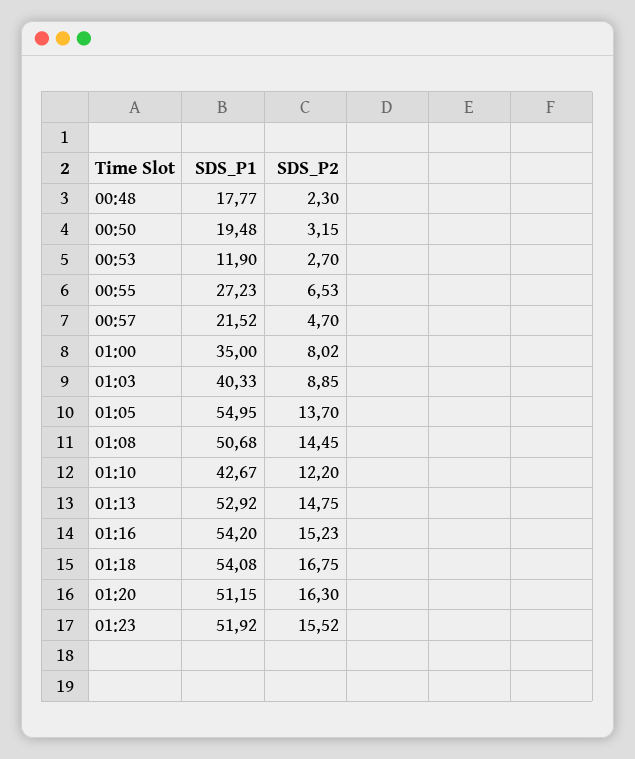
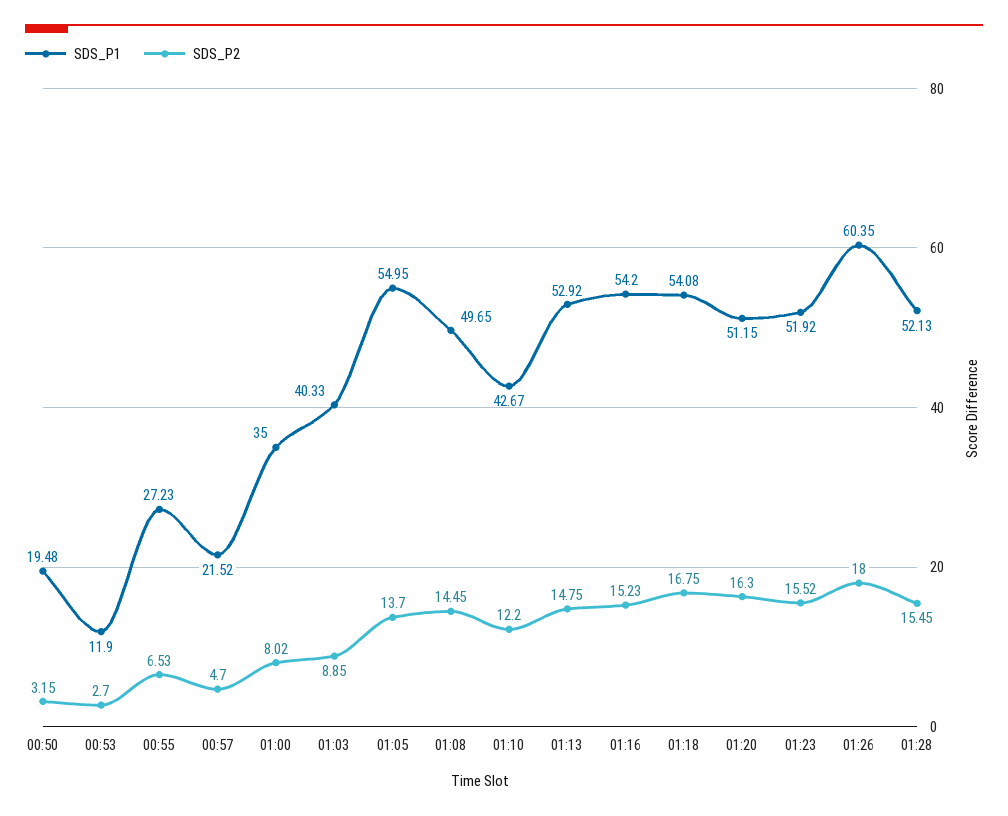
SDS_P1, 00:48: 17.77 -> none
SDS_P2, 00:48: 2.3 -> none
SDS_P1, 01:08: 50.68 -> 49.65
SDS_P1, 01:26: none -> 60.35
SDS_P2, 01:26: none -> 18
SDS_P1, 01:28: none -> 52.13
SDS_P2, 01:28: none -> 15.45

